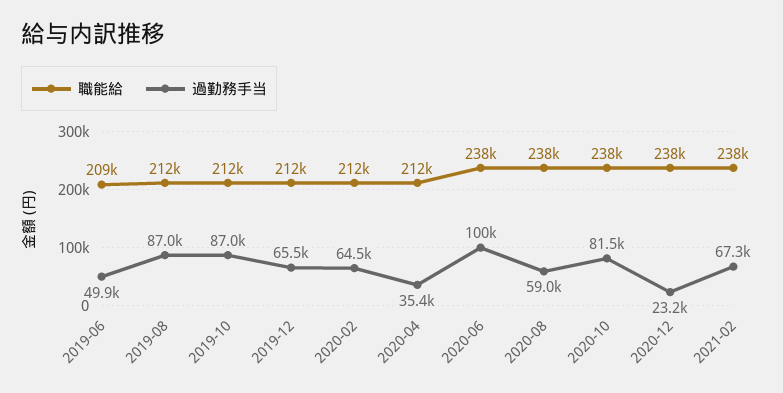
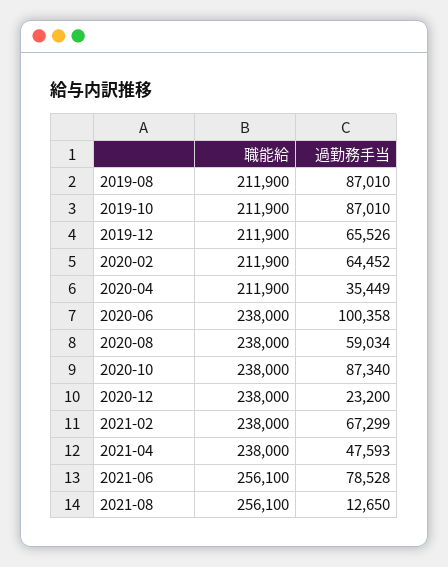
職能給, 2019-06: 209000 -> none
過勤務手当, 2019-06: 49900 -> none
過勤務手当, 2020-10: 81500 -> 87340
職能給, 2021-04: none -> 238000
過勤務手当, 2021-04: none -> 47593
職能給, 2021-06: none -> 256100
過勤務手当, 2021-06: none -> 78528
職能給, 2021-08: none -> 256100
過勤務手当, 2021-08: none -> 12650

